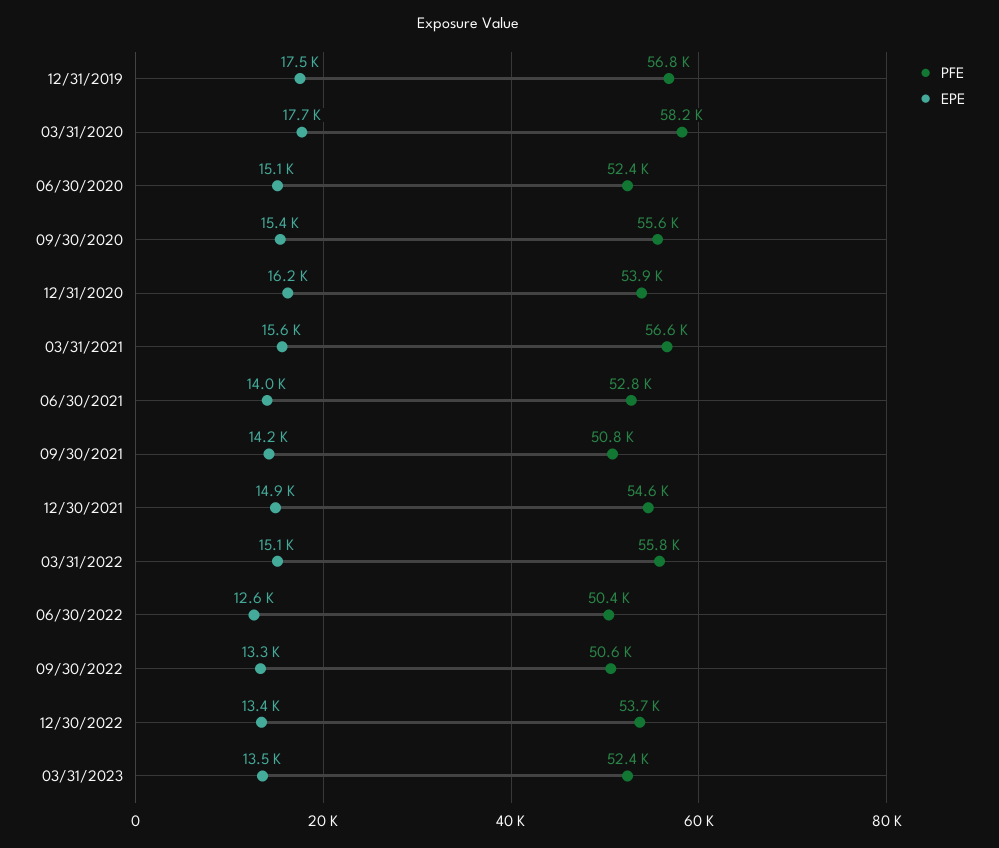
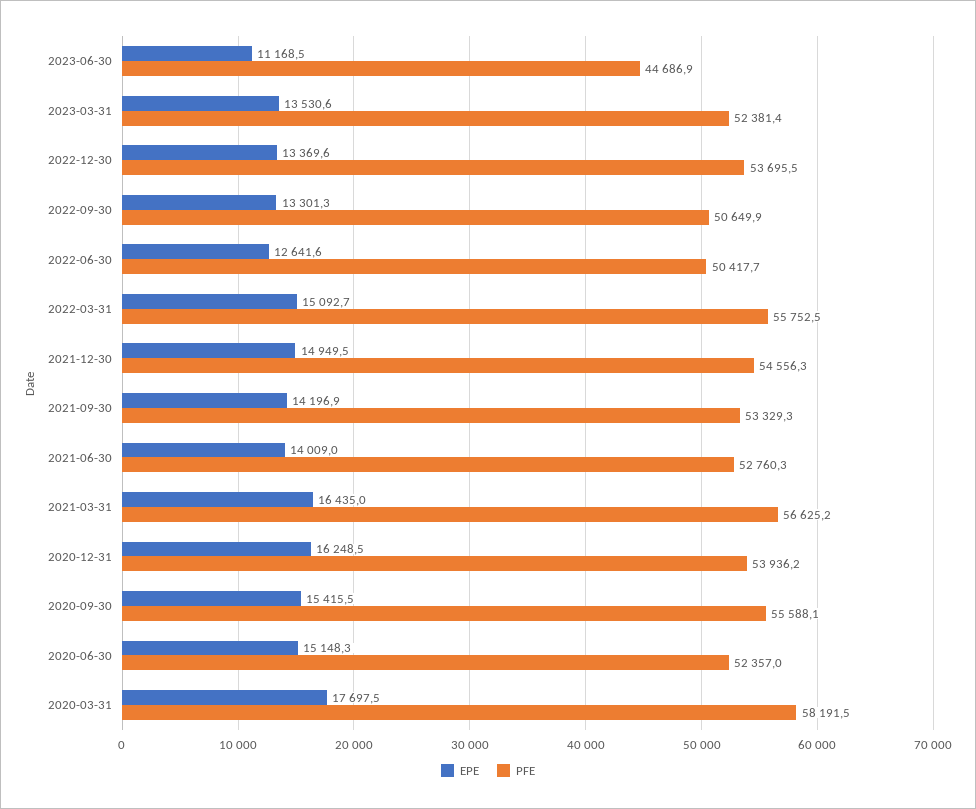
PFE, 12/31/2019: 56800 -> none
EPE, 12/31/2019: 17500 -> none
EPE, 03/31/2021: 15600 -> 16435
PFE, 09/30/2021: 50800 -> 53329.3
EPE, 2023-06-30: none -> 11168.5
PFE, 2023-06-30: none -> 44686.9

